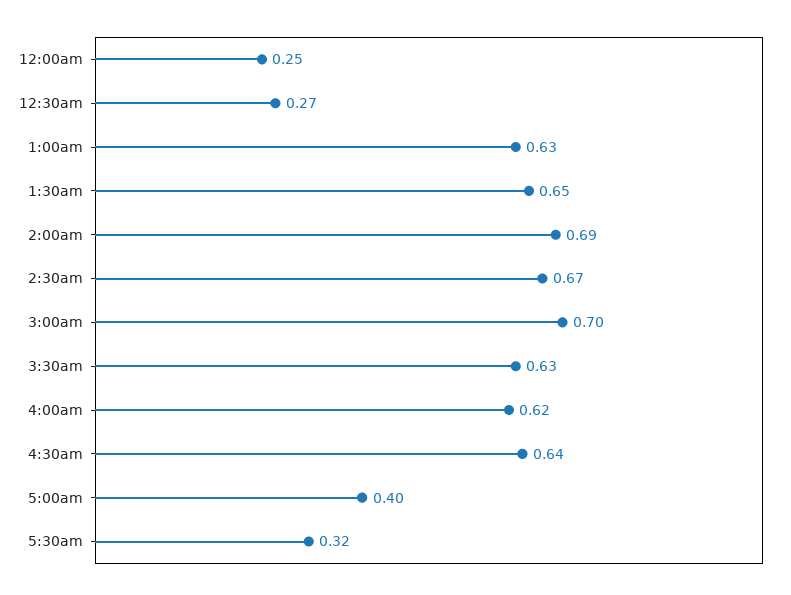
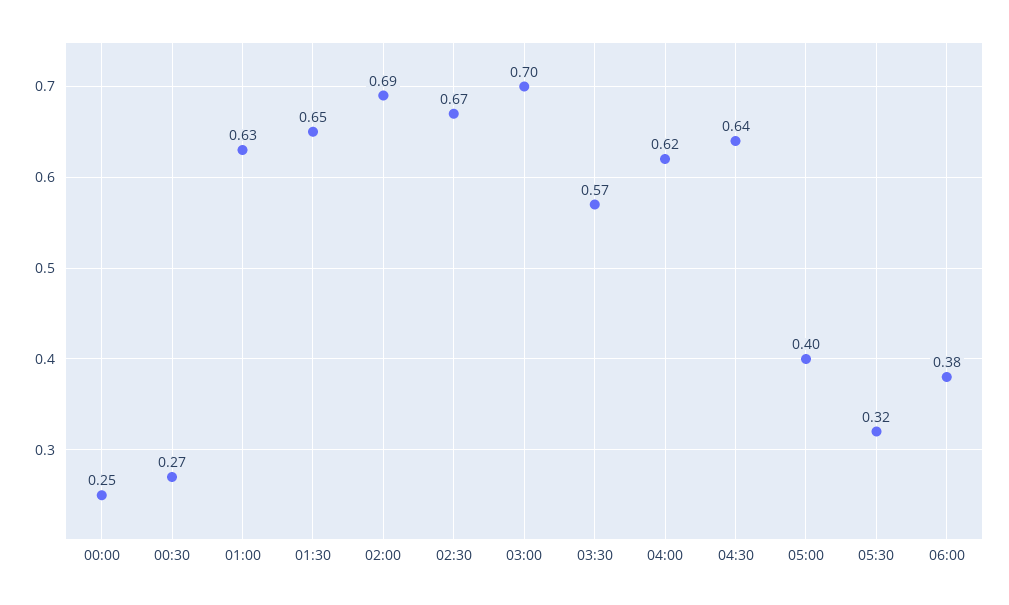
3:30am: 0.63 -> 0.57
06:00: none -> 0.38

